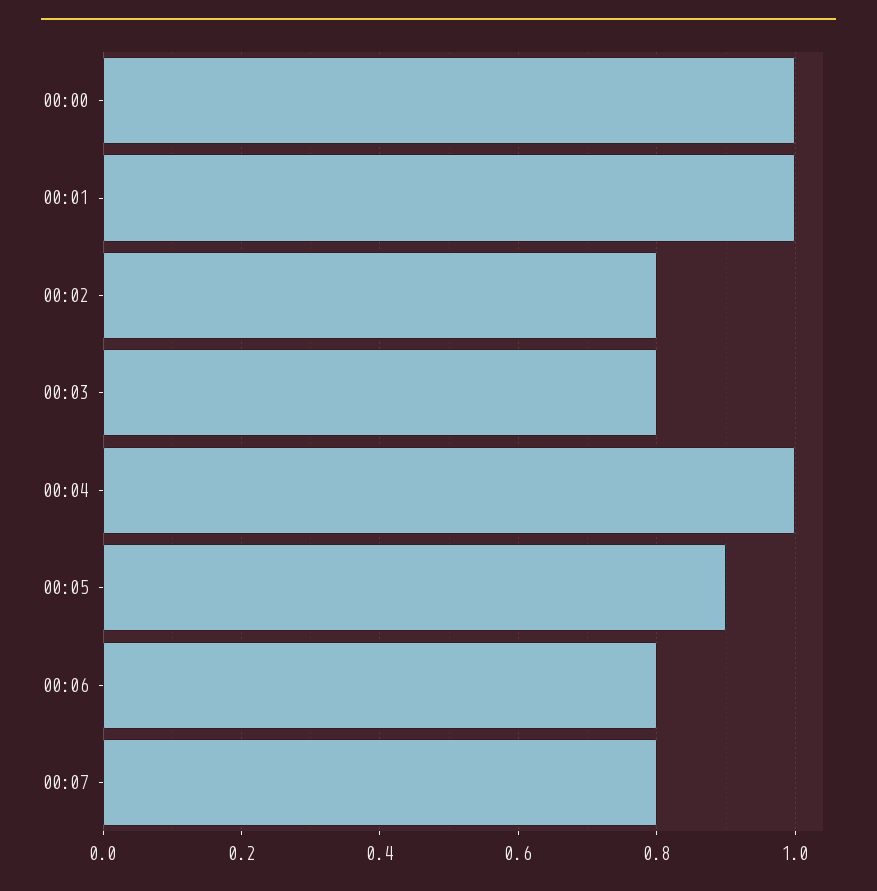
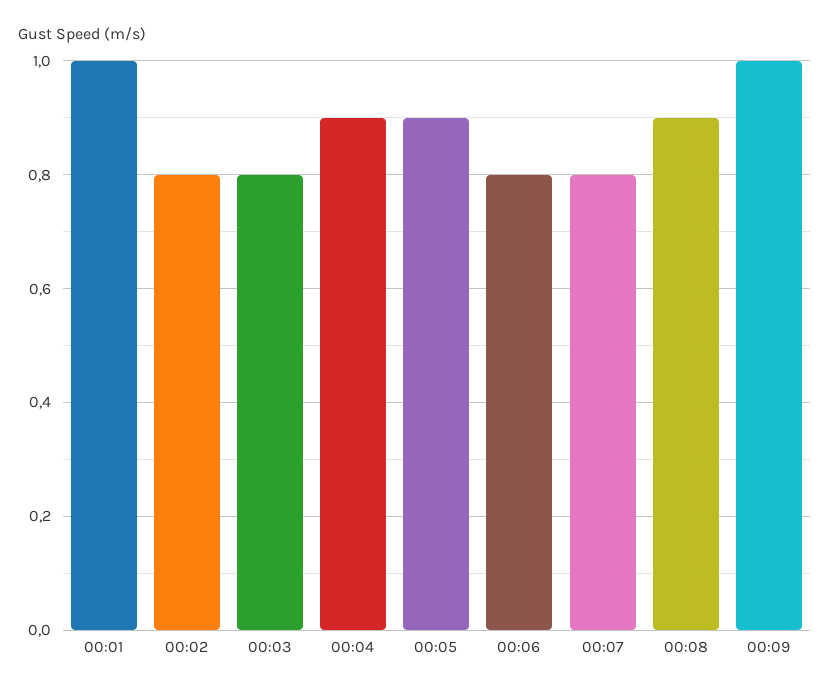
00:00: 1 -> none
00:04: 1 -> 0.9
00:08: none -> 0.9
00:09: none -> 1

